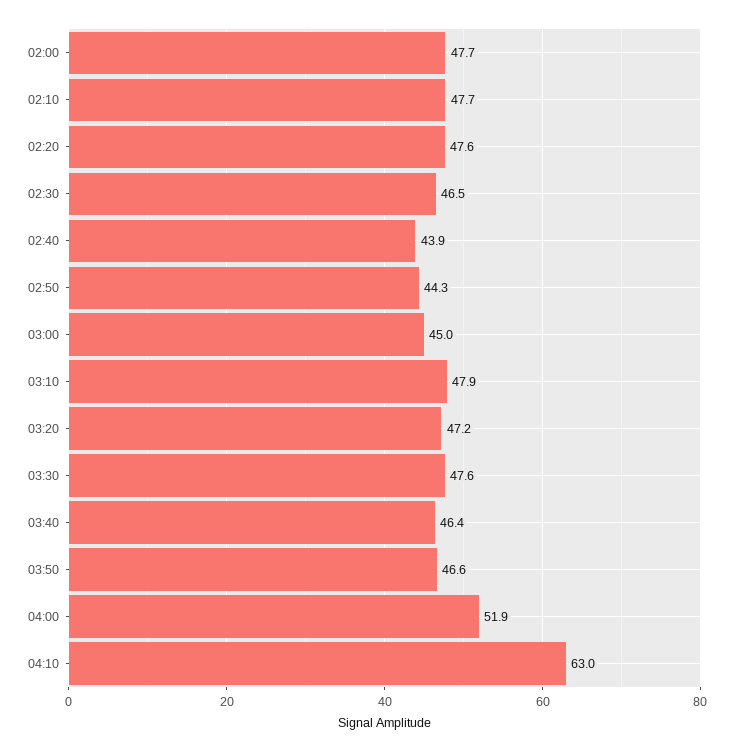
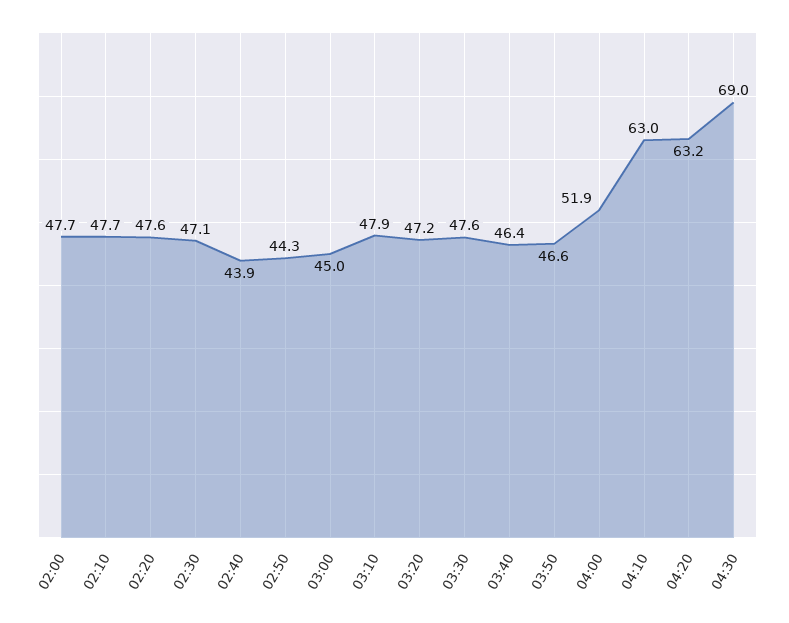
02:30: 46.5 -> 47.1
04:20: none -> 63.2
04:30: none -> 69

